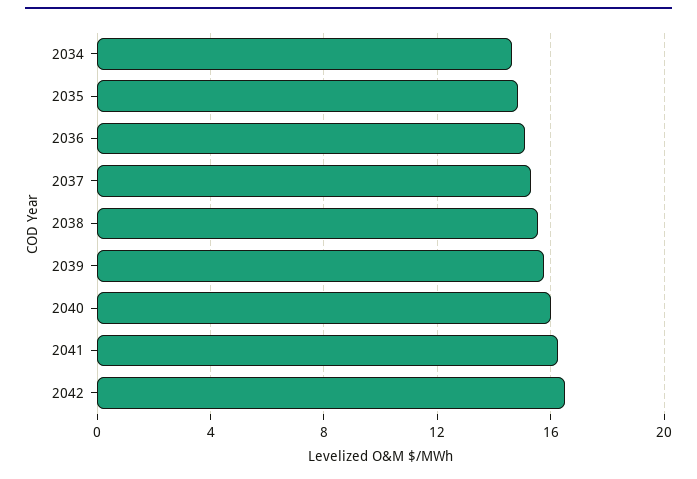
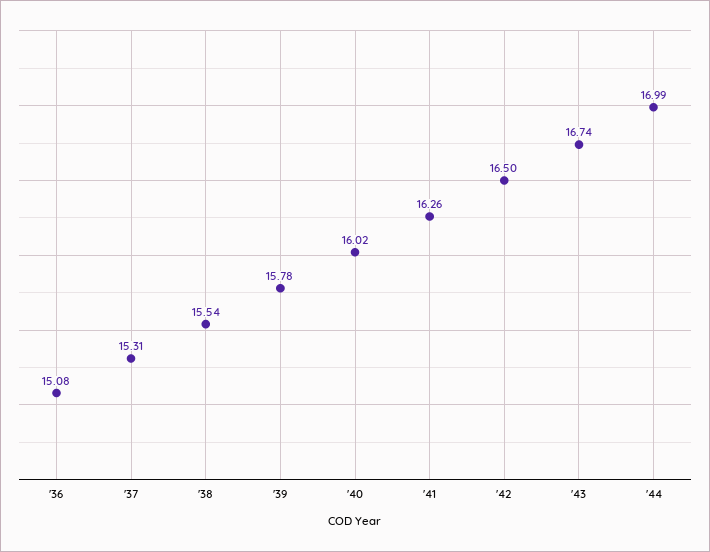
2034: 14.5 -> none
2035: 15 -> none
'43: none -> 16.74
'44: none -> 16.99

